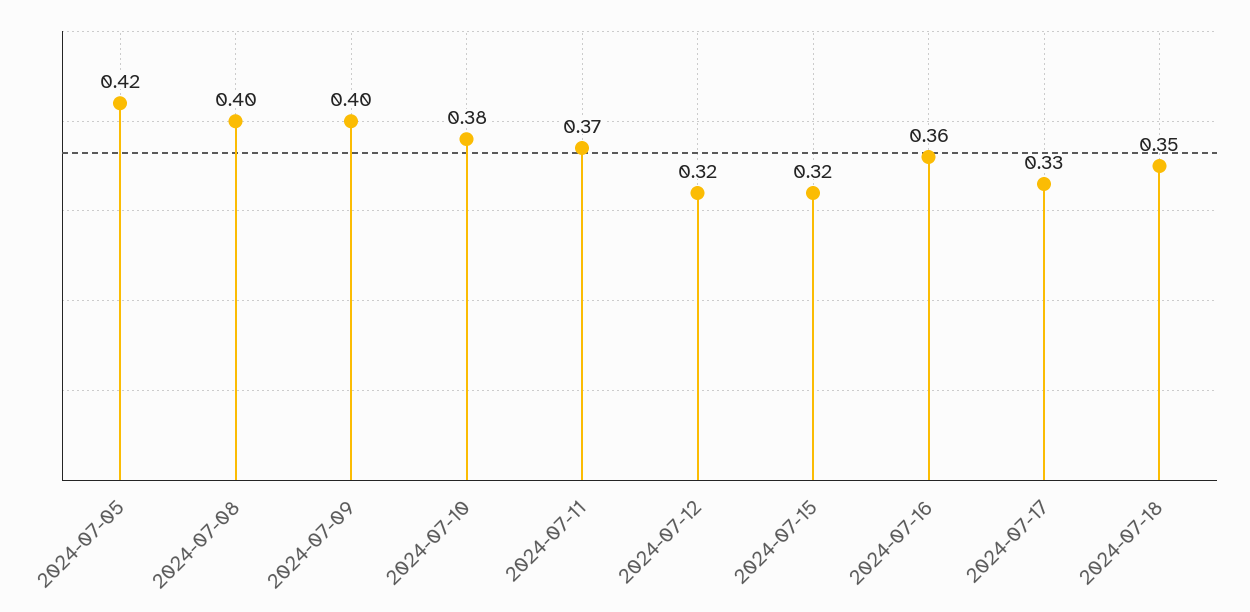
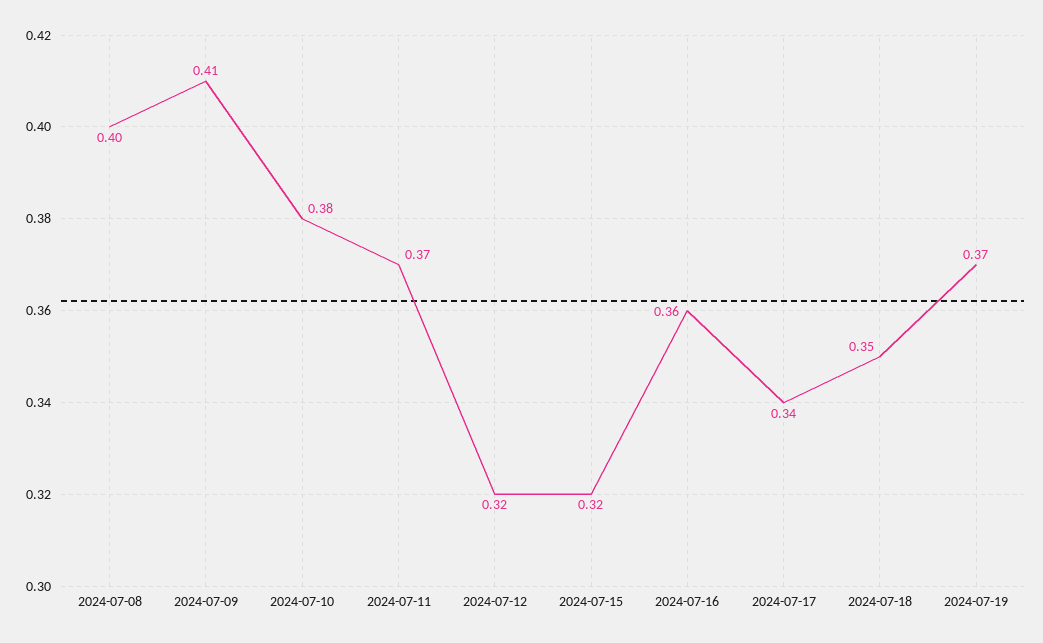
2024-07-05: 0.42 -> none
2024-07-09: 0.4 -> 0.41
2024-07-17: 0.33 -> 0.34
2024-07-19: none -> 0.37

